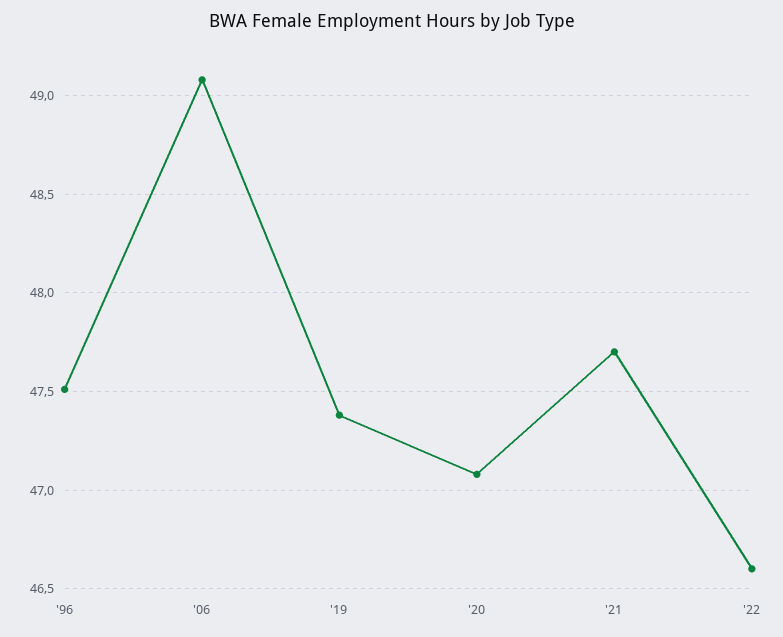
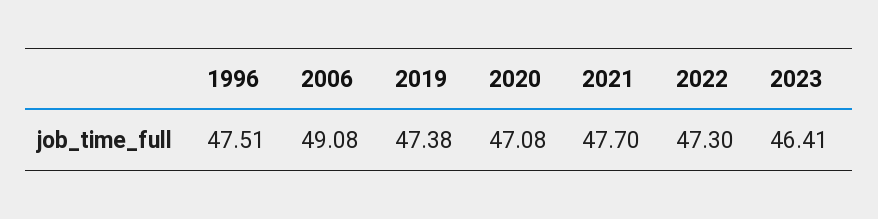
'22: 46.6 -> 47.3
2023: none -> 46.41

